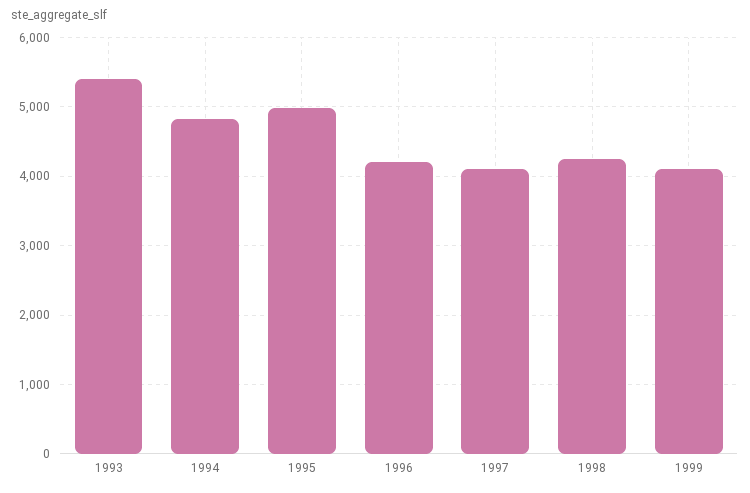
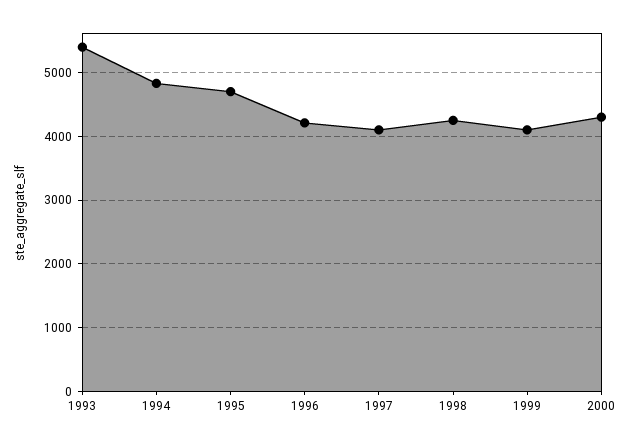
1995: 5000 -> 4700
2000: none -> 4300

